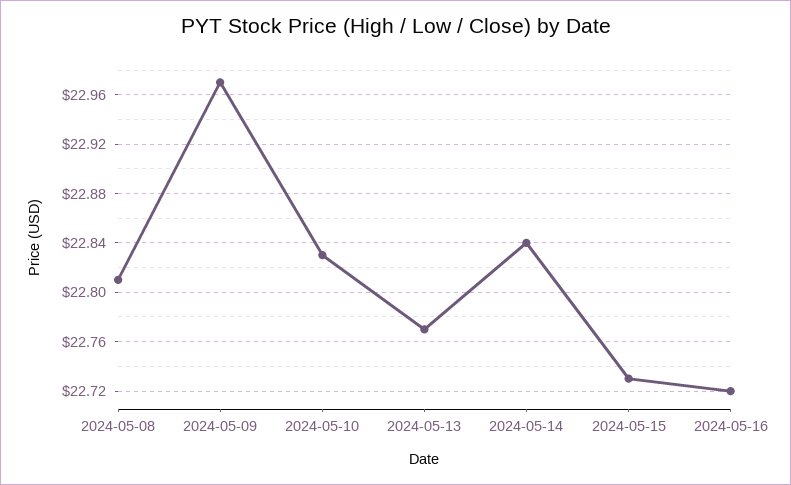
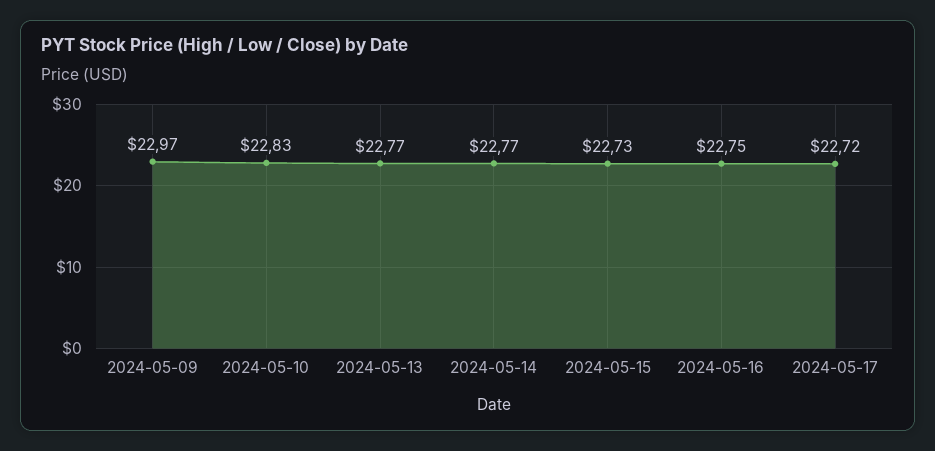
2024-05-08: 22.81 -> none
2024-05-14: 22.84 -> 22.77
2024-05-16: 22.72 -> 22.75
2024-05-17: none -> 22.72

